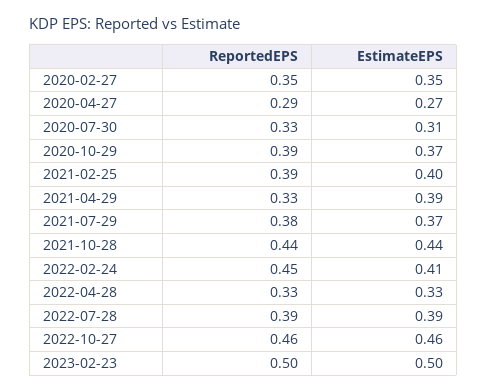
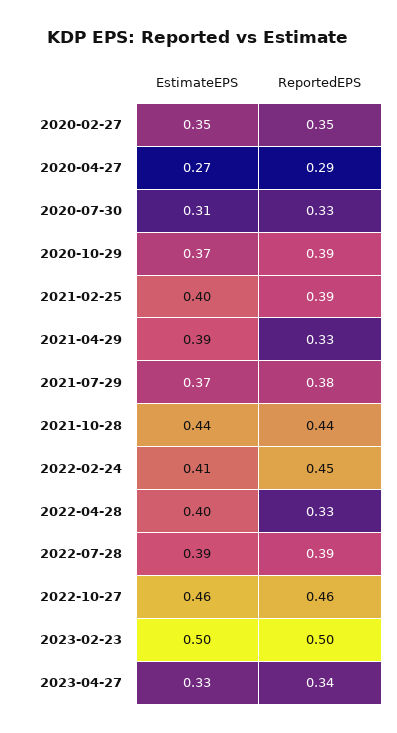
EstimateEPS, 2022-04-28: 0.33 -> 0.4
EstimateEPS, 2023-04-27: none -> 0.33
ReportedEPS, 2023-04-27: none -> 0.34

